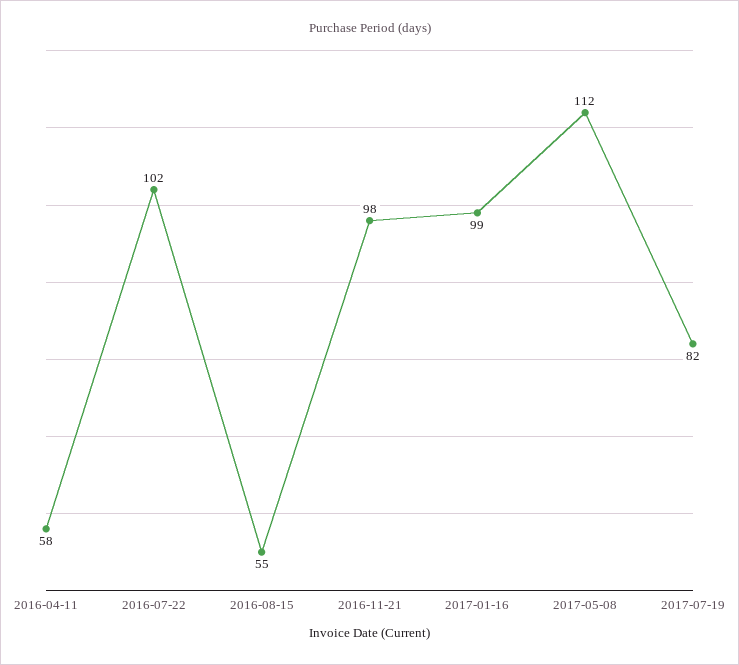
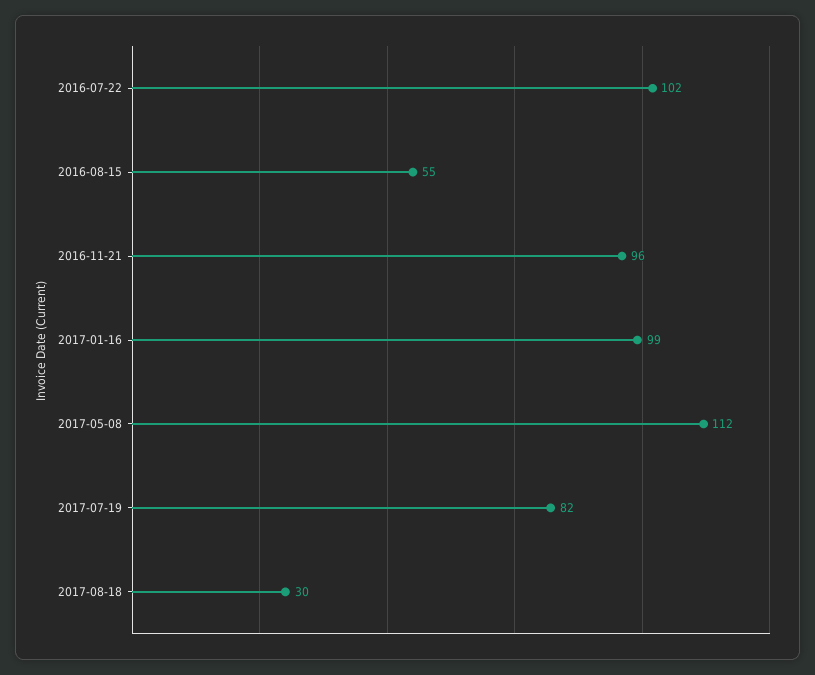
2016-04-11: 58 -> none
2016-11-21: 98 -> 96
2017-08-18: none -> 30

